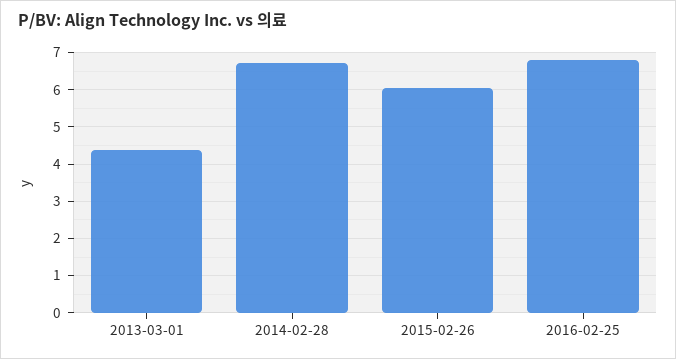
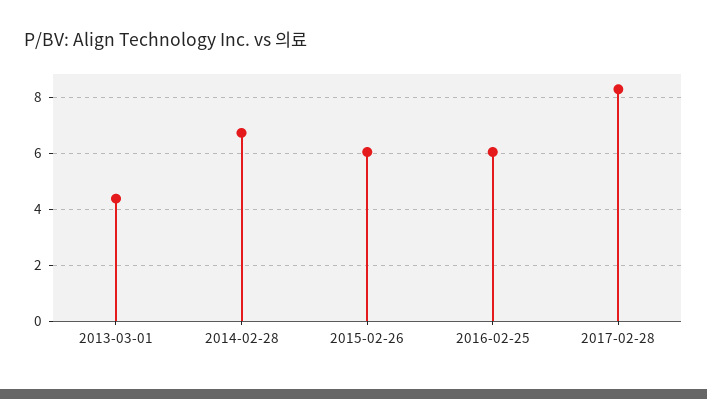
2016-02-25: 6.8 -> 6
2017-02-28: none -> 8.25

